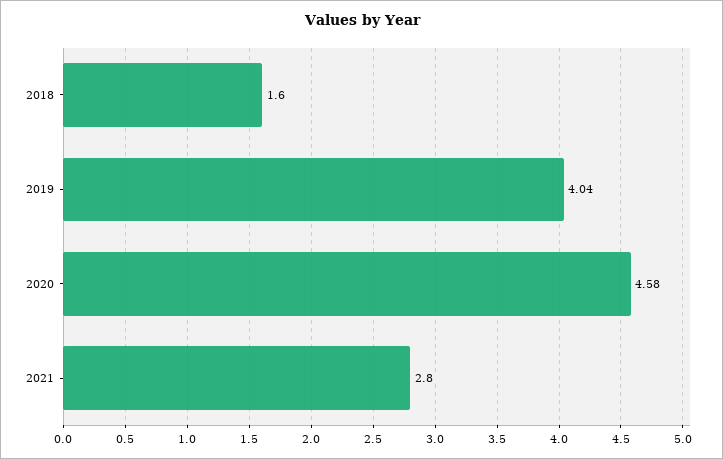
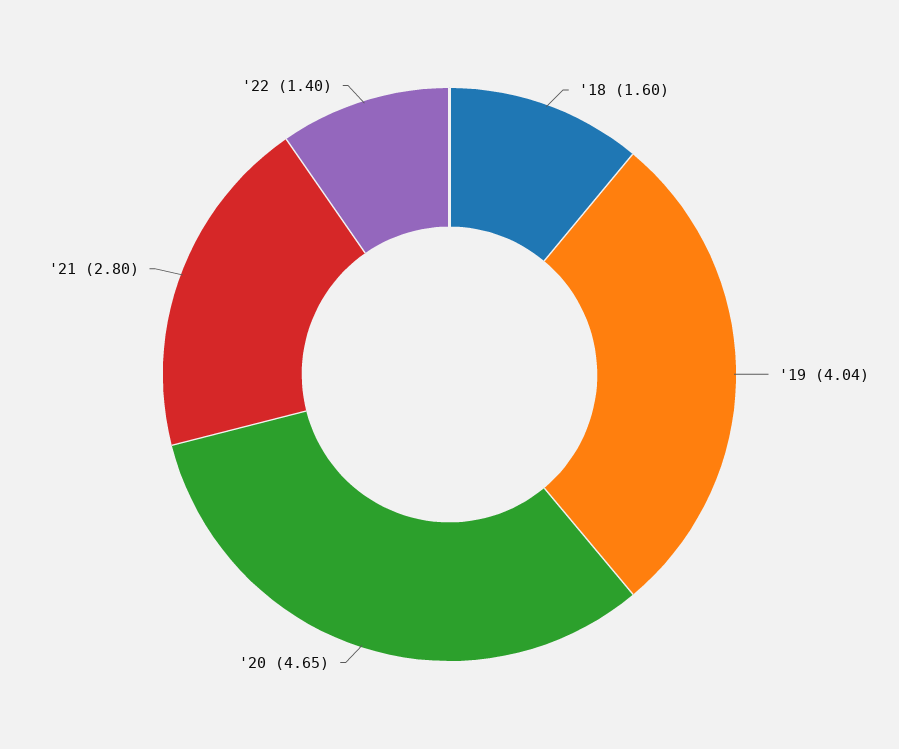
2020: 4.58 -> 4.65
'22: none -> 1.4

